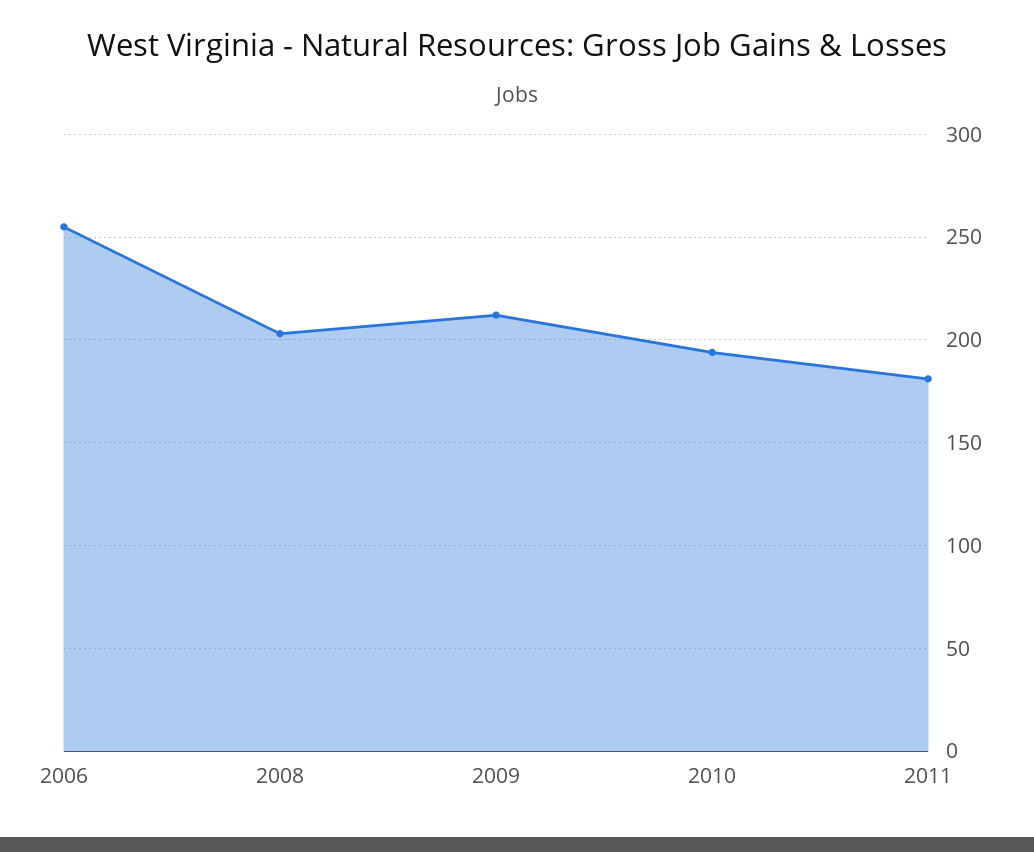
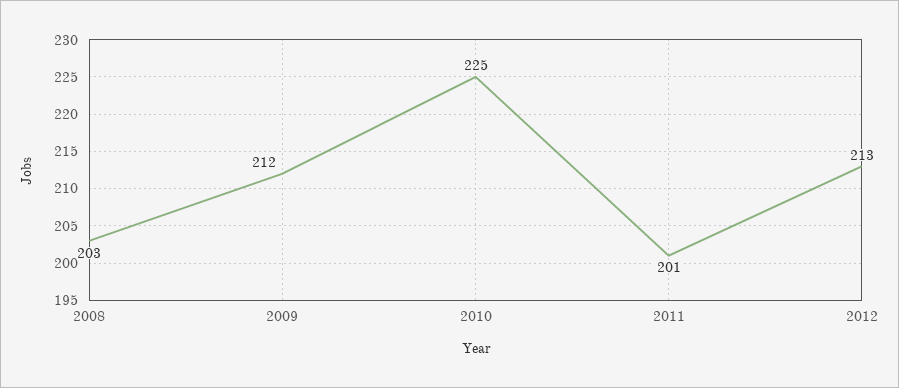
2006: 255 -> none
2010: 195 -> 225
2011: 180 -> 201
2012: none -> 213

